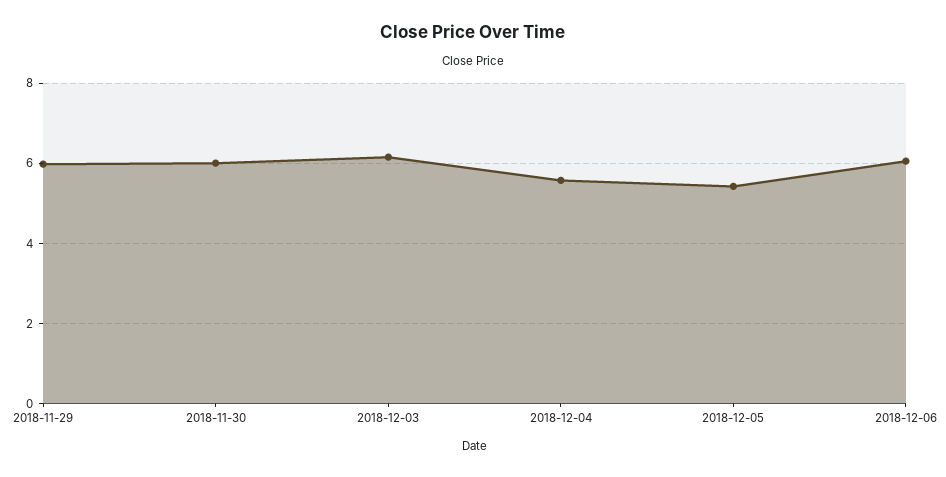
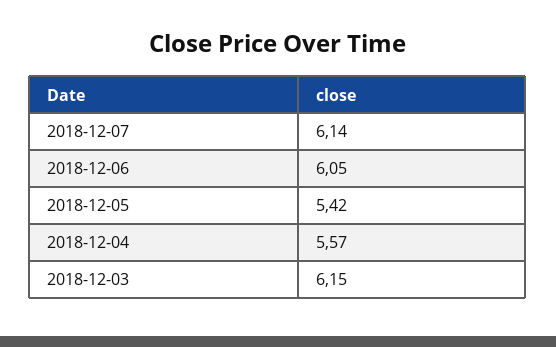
2018-11-29: 6 -> none
2018-11-30: 6 -> none
2018-12-07: none -> 6.14

